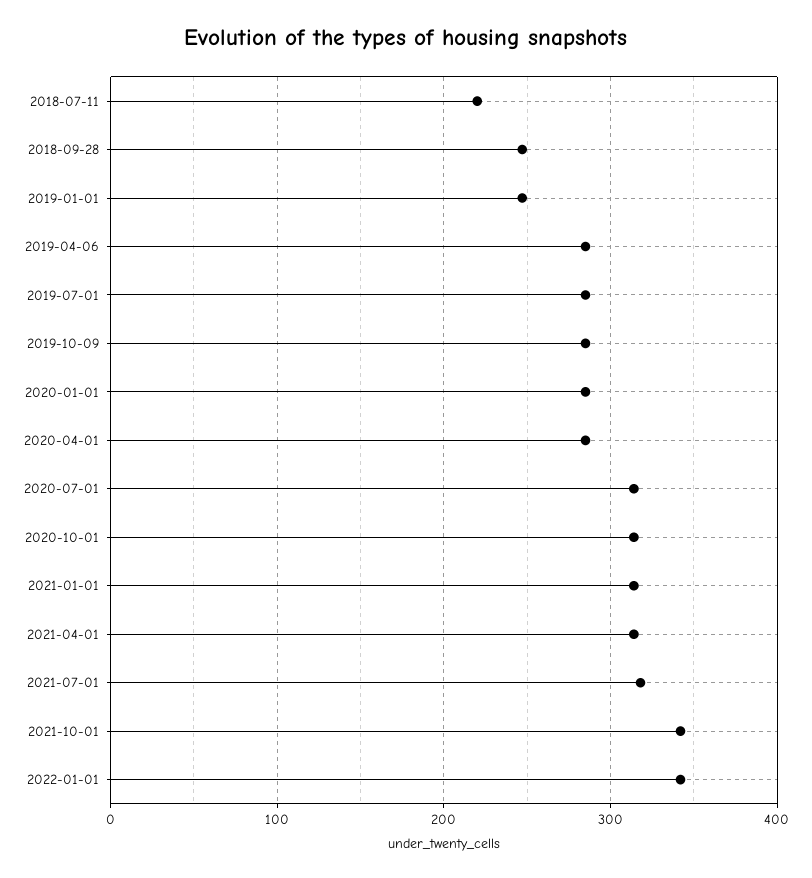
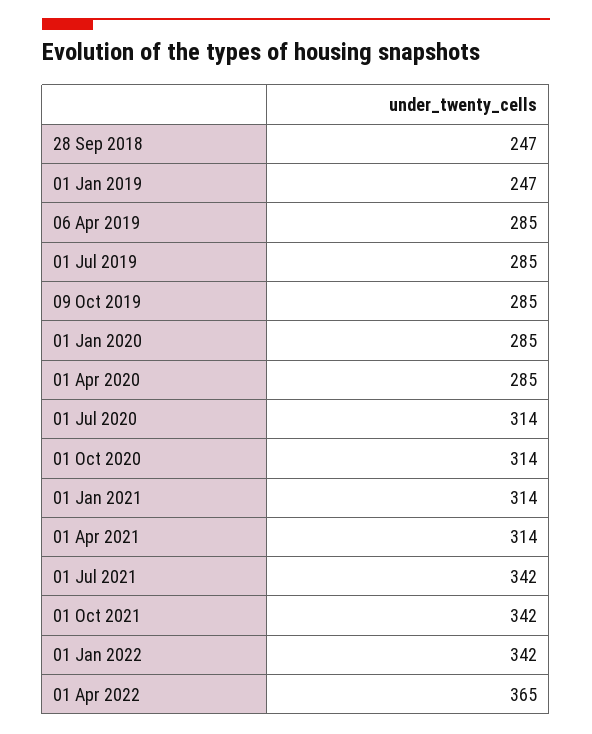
2018-07-11: 220 -> none
2021-07-01: 320 -> 342
01 Apr 2022: none -> 365

